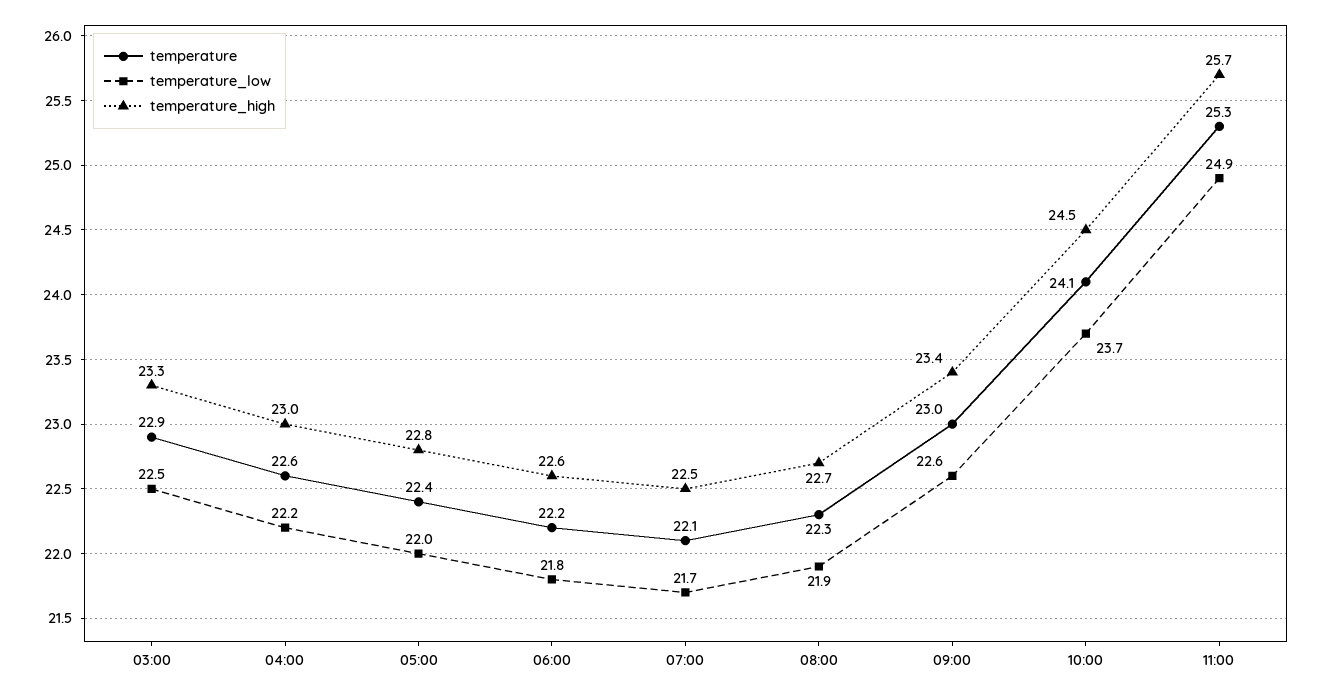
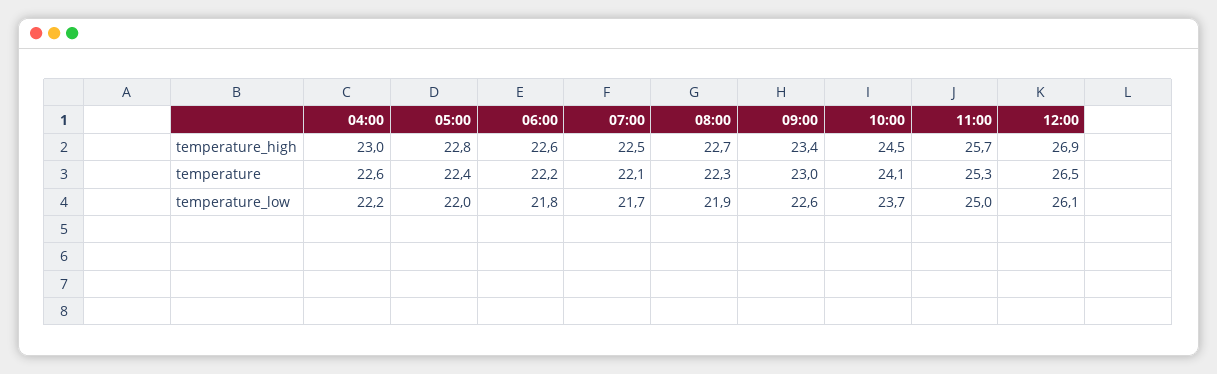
temperature, 03:00: 22.9 -> none
temperature_low, 03:00: 22.5 -> none
temperature_high, 03:00: 23.3 -> none
temperature_low, 11:00: 24.9 -> 25
temperature_high, 12:00: none -> 26.9
temperature, 12:00: none -> 26.5
temperature_low, 12:00: none -> 26.1

